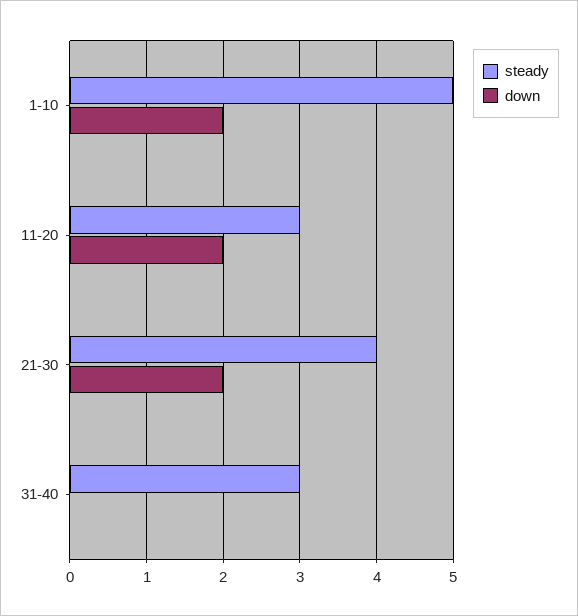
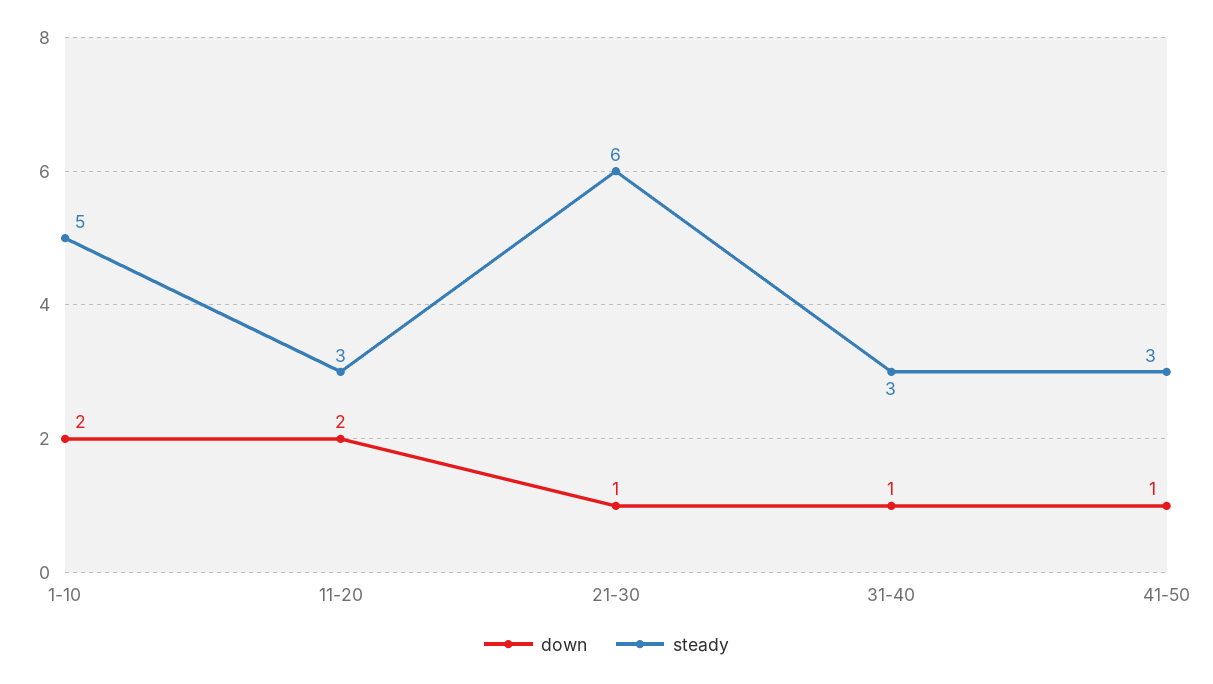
steady, 21-30: 4 -> 6
down, 21-30: 2 -> 1
down, 31-40: 0 -> 1
down, 41-50: none -> 1
steady, 41-50: none -> 3

